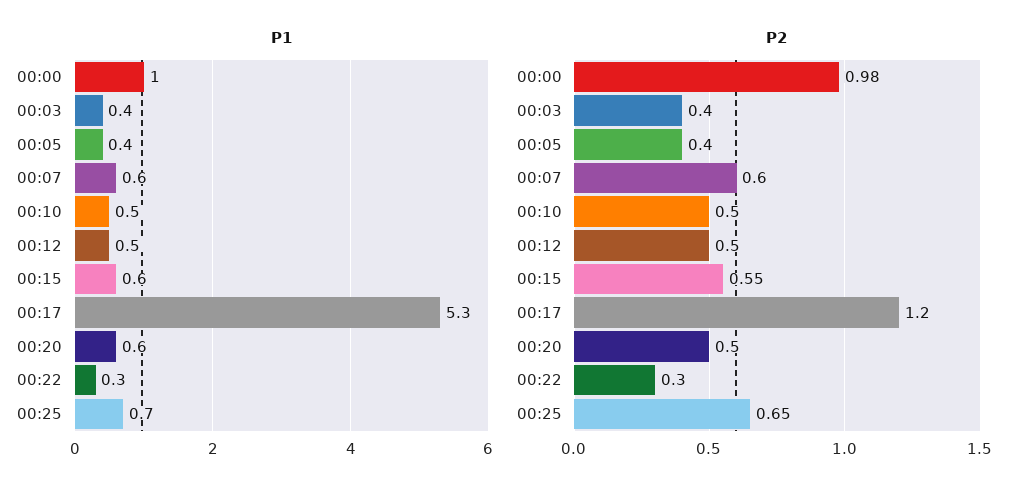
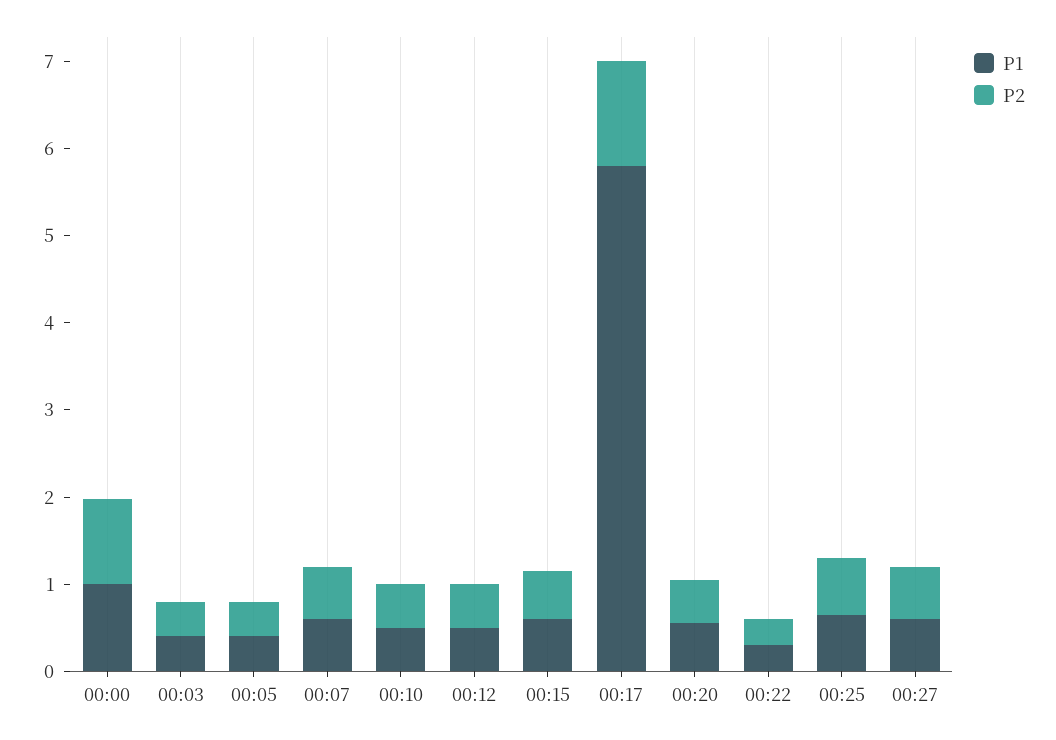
P1, 00:17: 5.3 -> 5.8
P1, 00:27: none -> 0.6
P2, 00:27: none -> 0.6

